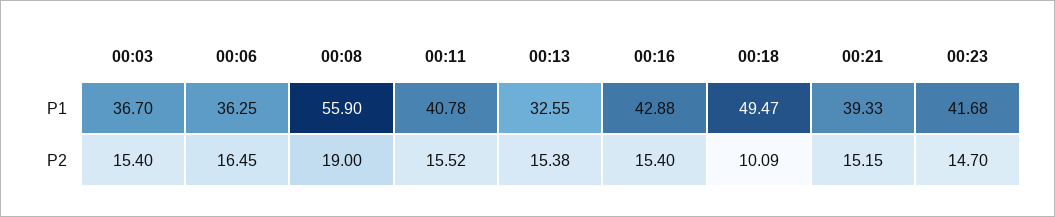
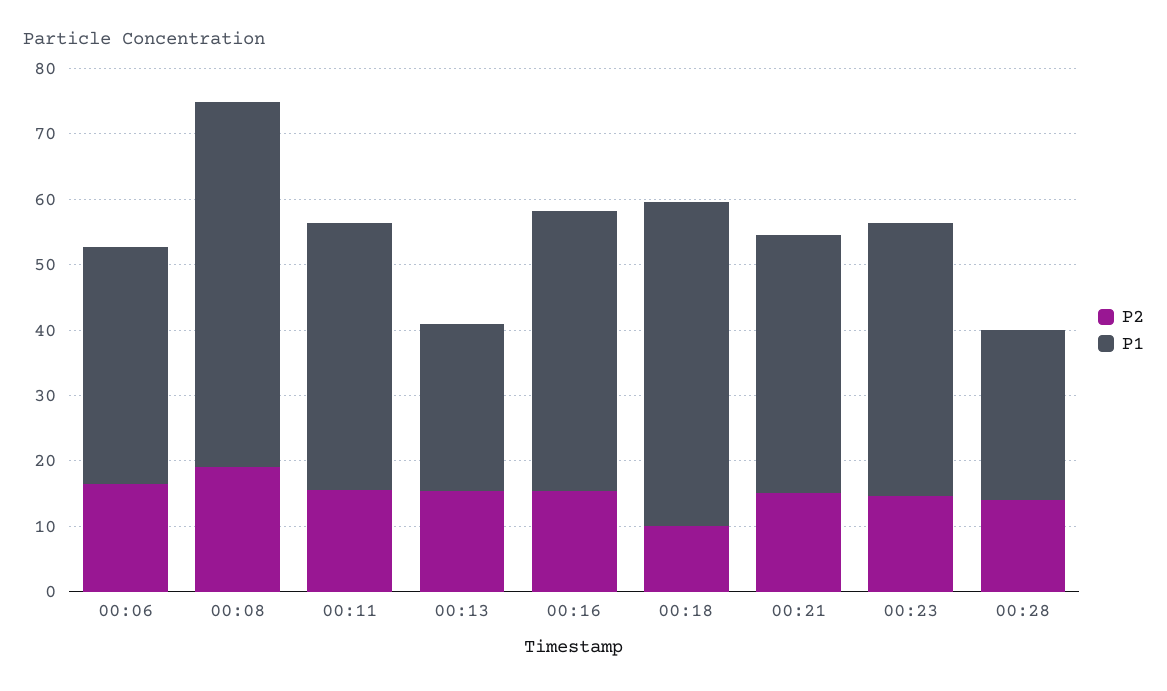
P1, 00:03: 36.7 -> none
P1, 00:13: 32.55 -> 26
P2, 00:03: 15.4 -> none
P2, 00:28: none -> 14
P1, 00:28: none -> 26

